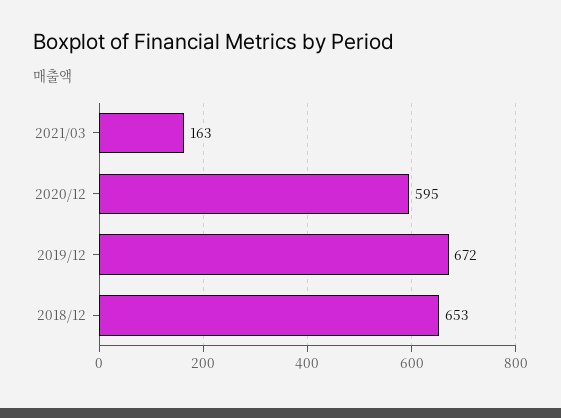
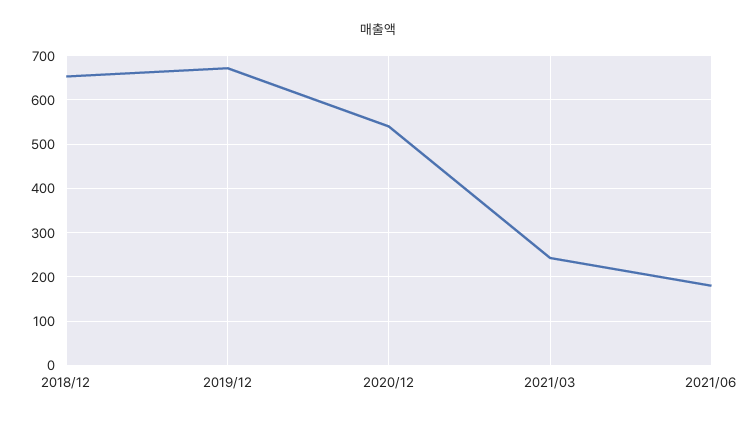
2021/03: 163 -> 240
2020/12: 595 -> 540
2021/06: none -> 180

